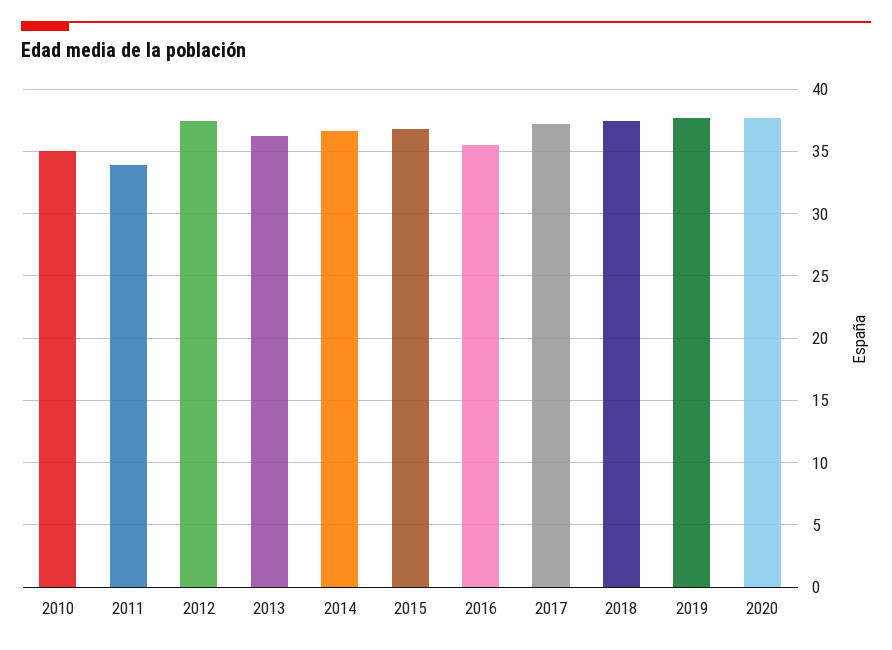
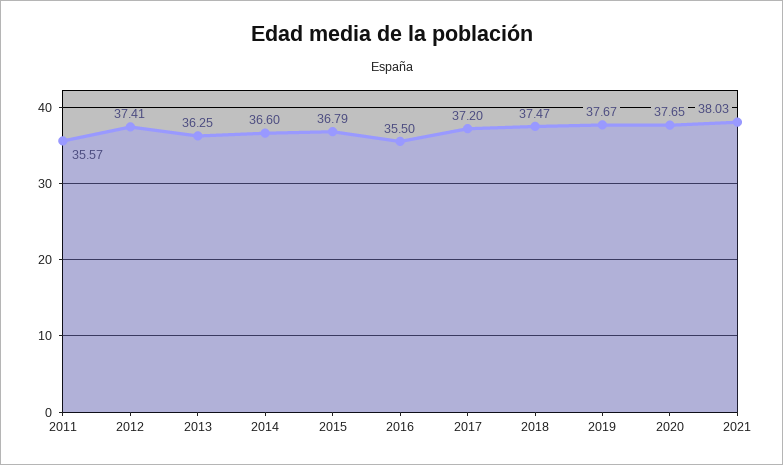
2010: 35 -> none
2011: 34 -> 35.57
2021: none -> 38.03

